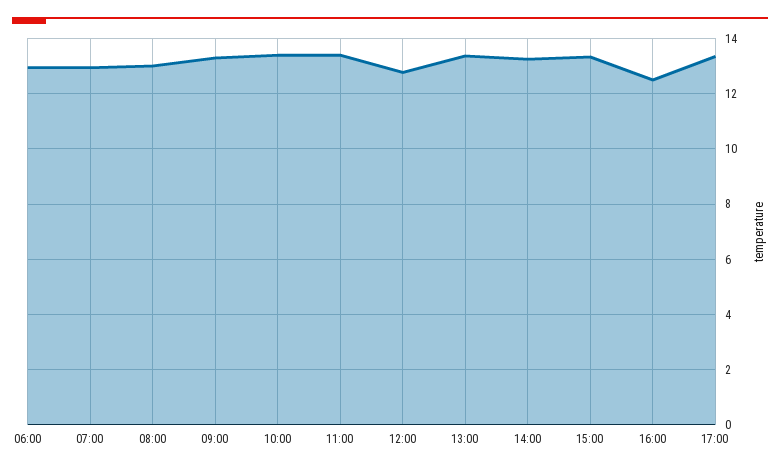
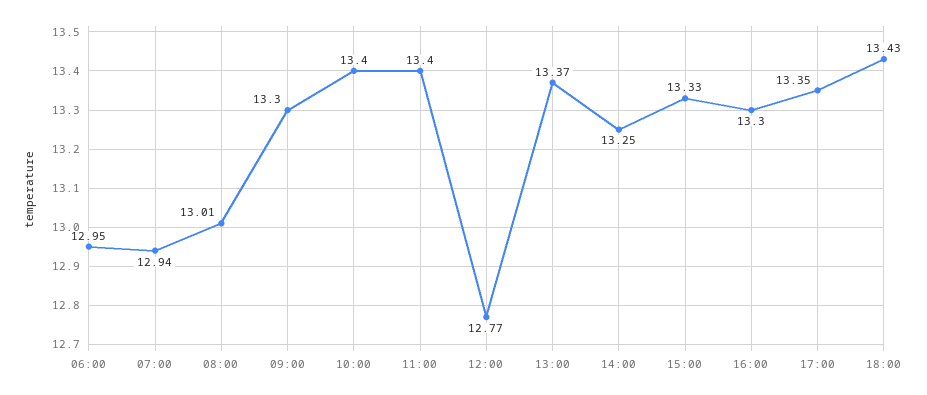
16:00: 12.5 -> 13.3
18:00: none -> 13.43

